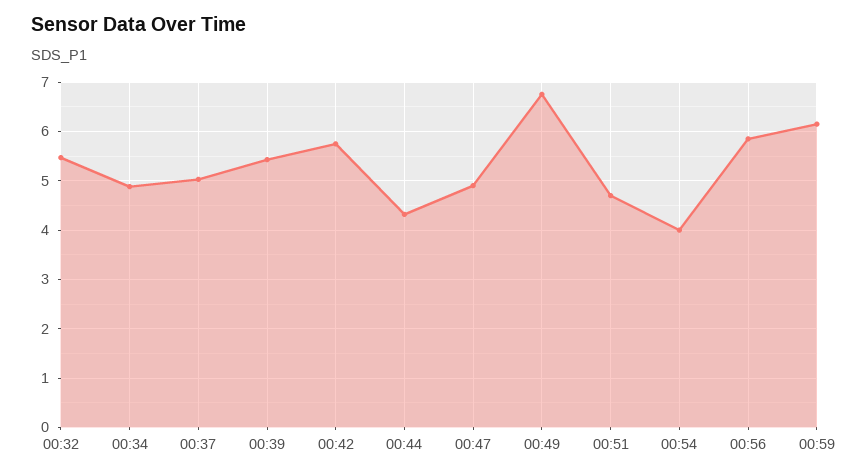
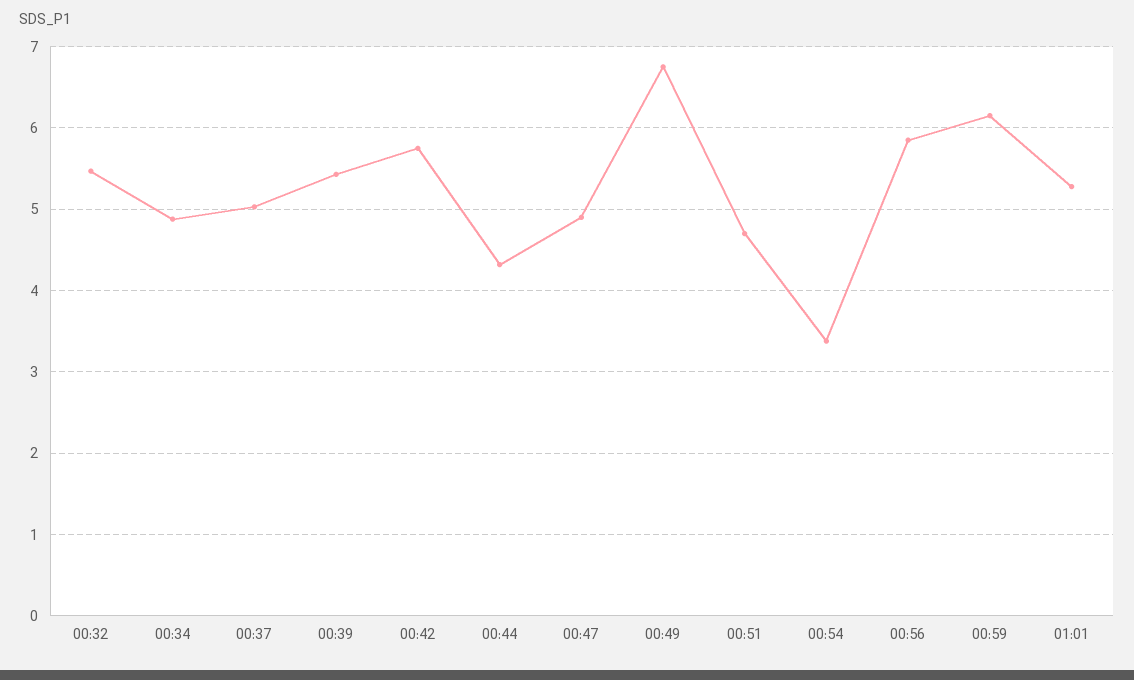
00:54: 4 -> 3.4
01:01: none -> 5.3

